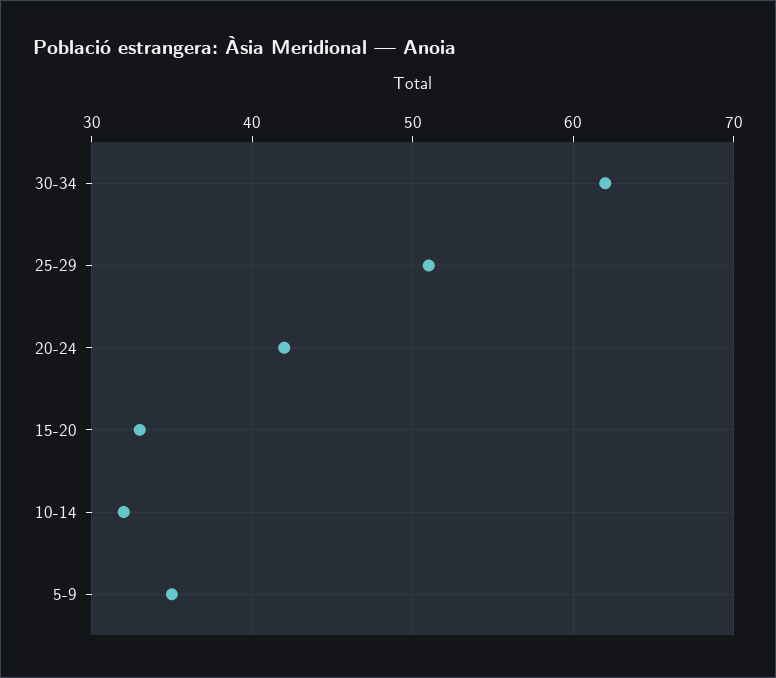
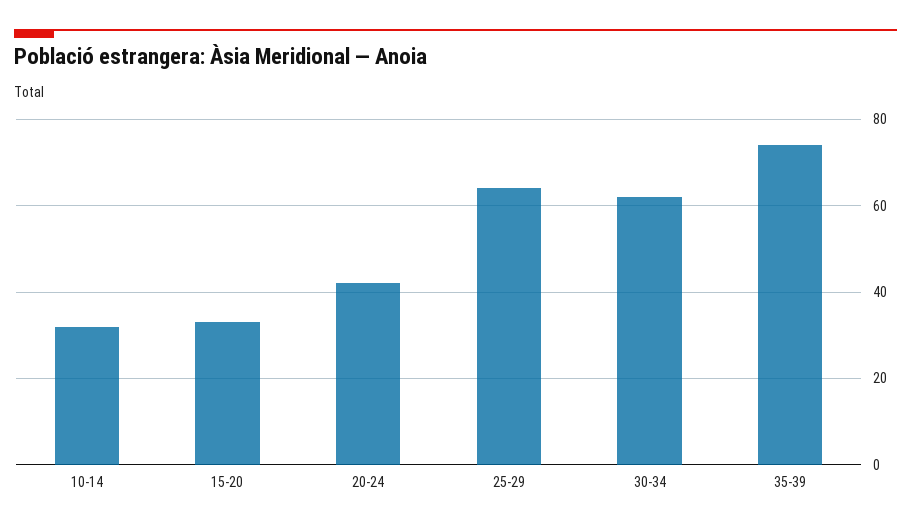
25-29: 51 -> 65
5-9: 35 -> none
35-39: none -> 75

